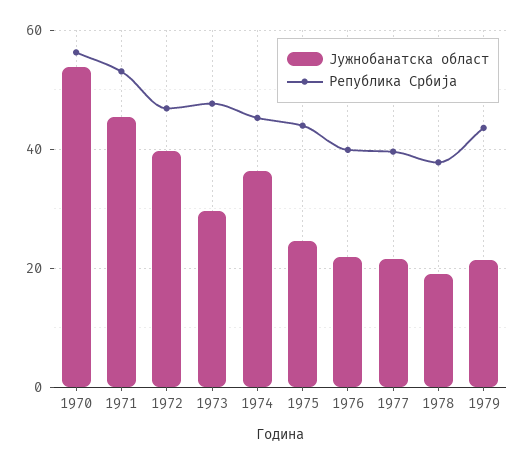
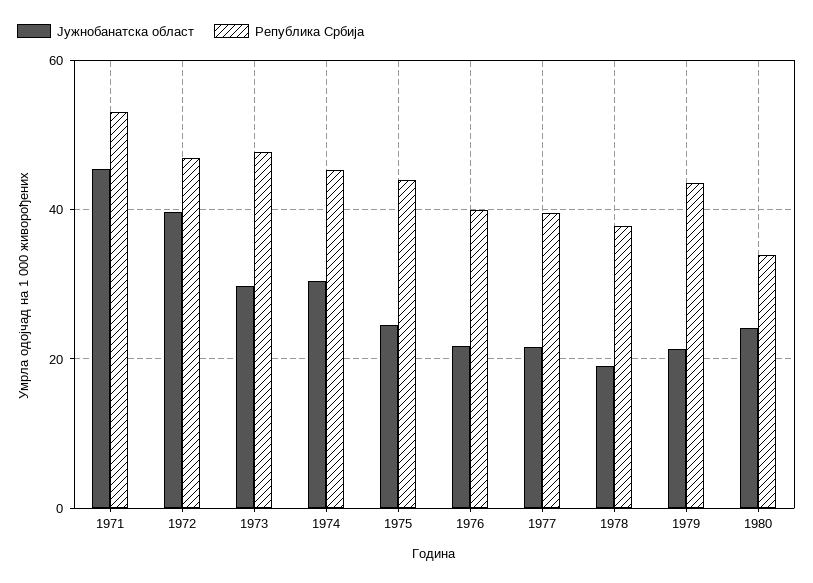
Јужнобанатска област, 1970: 54 -> none
Република Србија, 1970: 56 -> none
Јужнобанатска област, 1974: 36 -> 30
Јужнобанатска област, 1980: none -> 24
Република Србија, 1980: none -> 34

